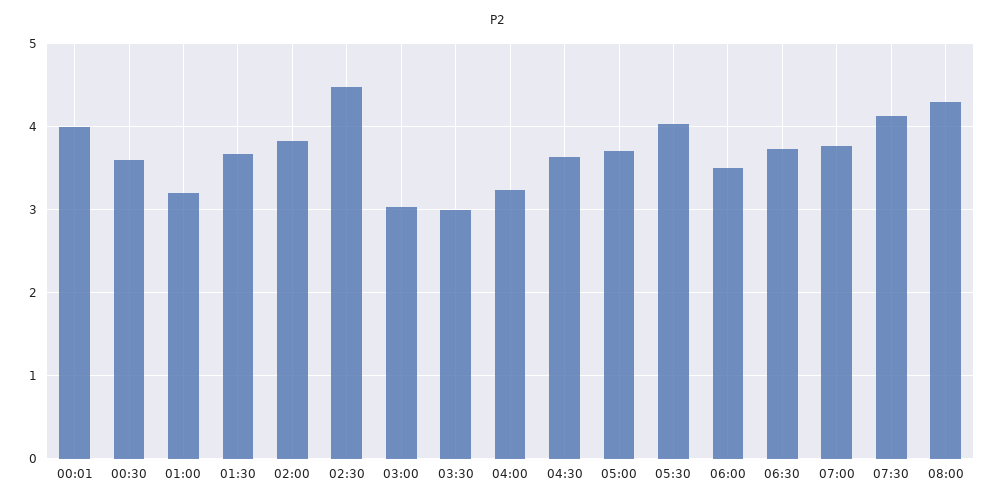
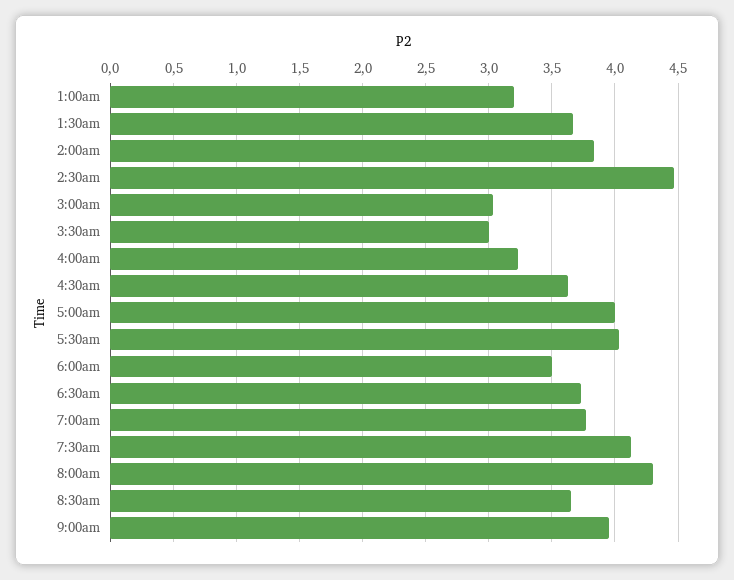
00:01: 4 -> none
00:30: 3.6 -> none
05:00: 3.7 -> 4
8:30am: none -> 3.65
9:00am: none -> 3.95

